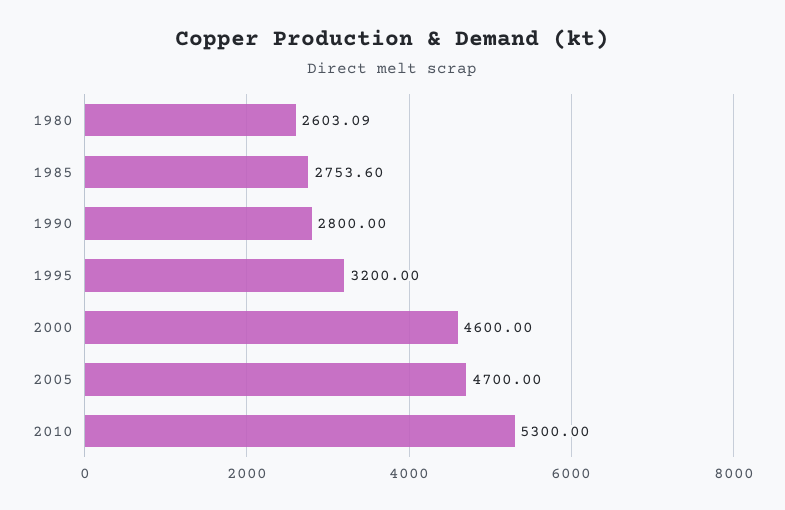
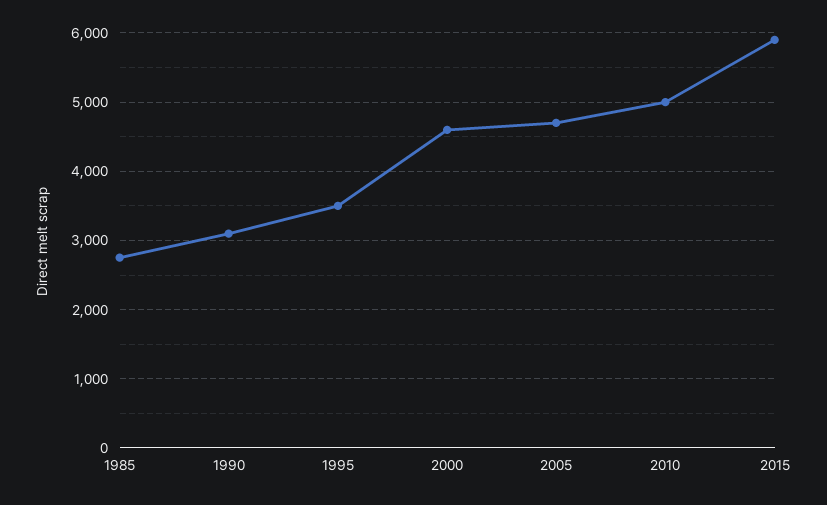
1980: 2603.09 -> none
1990: 2800 -> 3100
1995: 3200 -> 3500
2010: 5300 -> 5000
2015: none -> 5900

